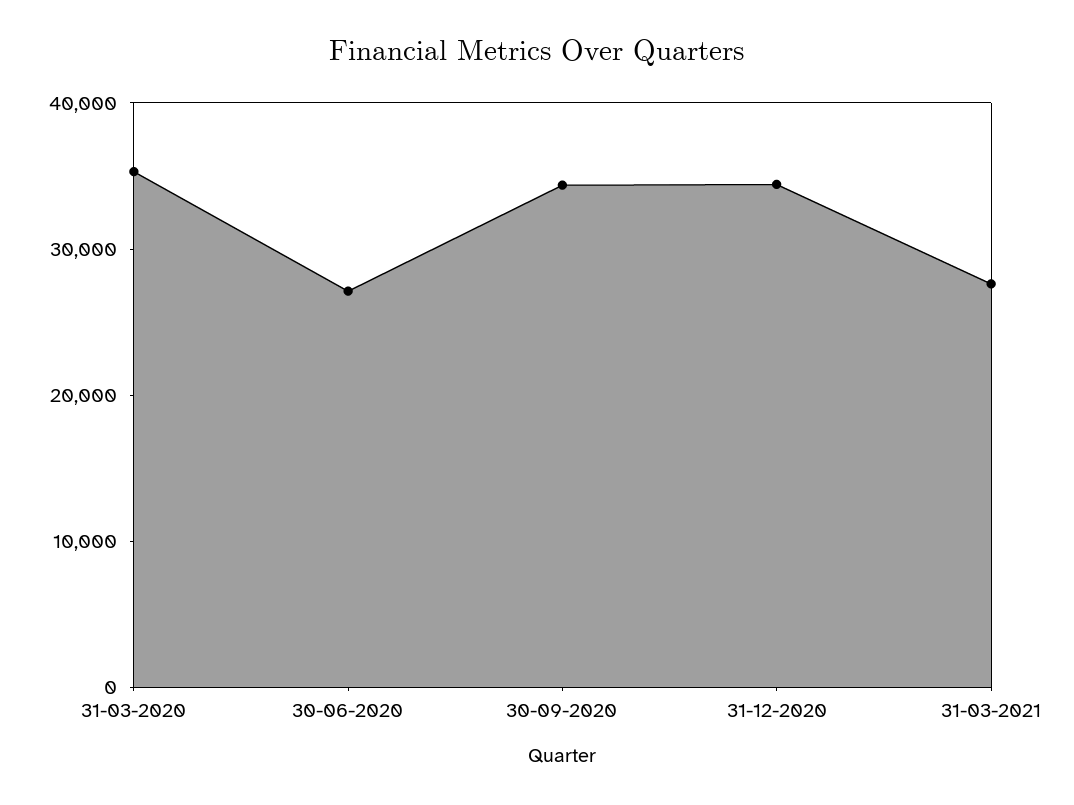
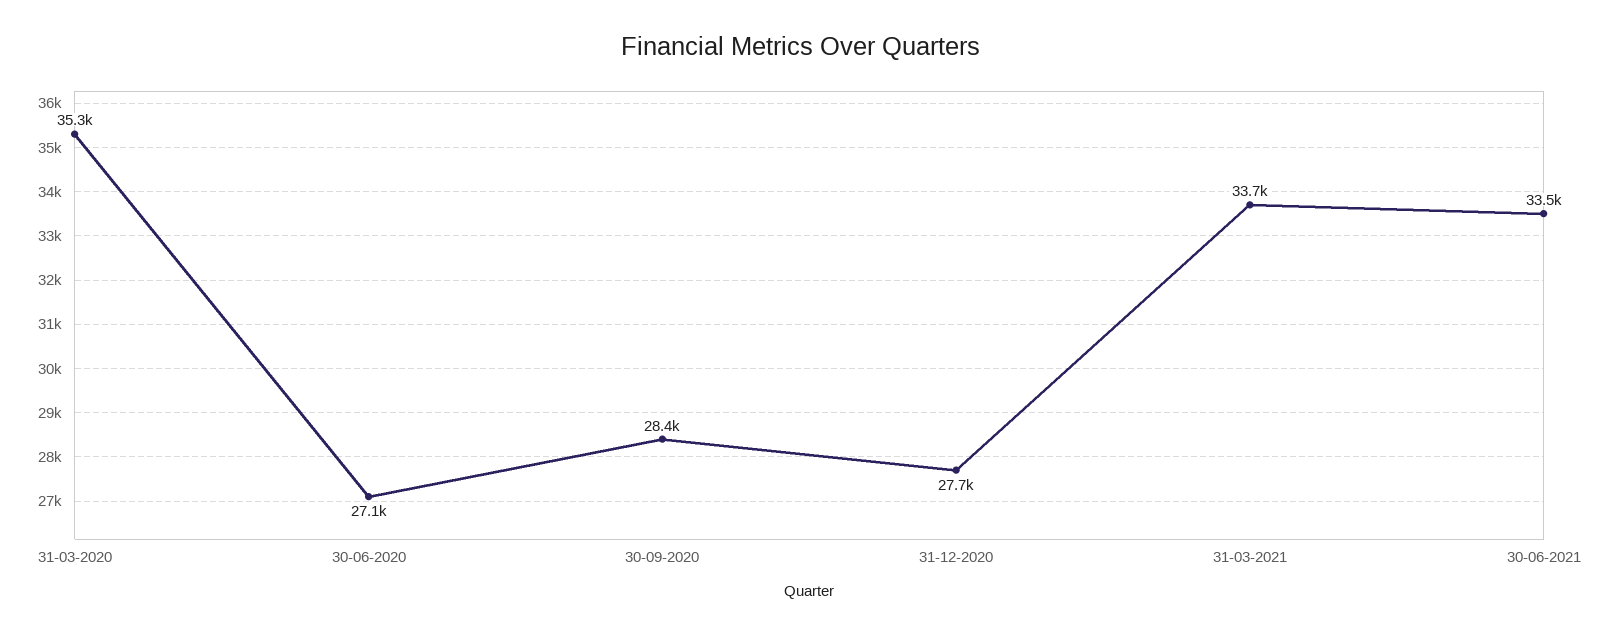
30-09-2020: 34000 -> 28400
31-12-2020: 34000 -> 27700
31-03-2021: 28000 -> 33700
30-06-2021: none -> 33500

